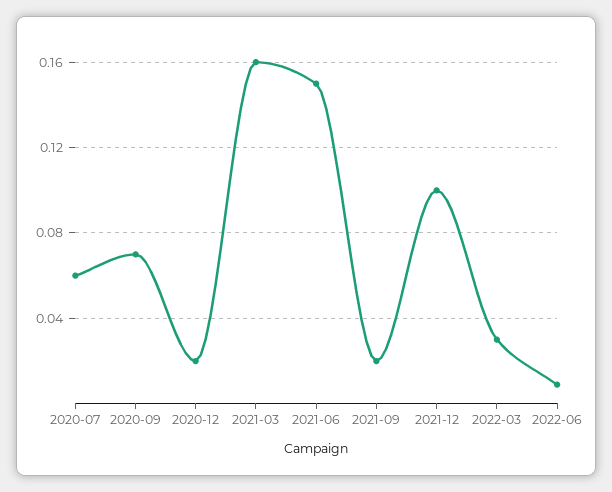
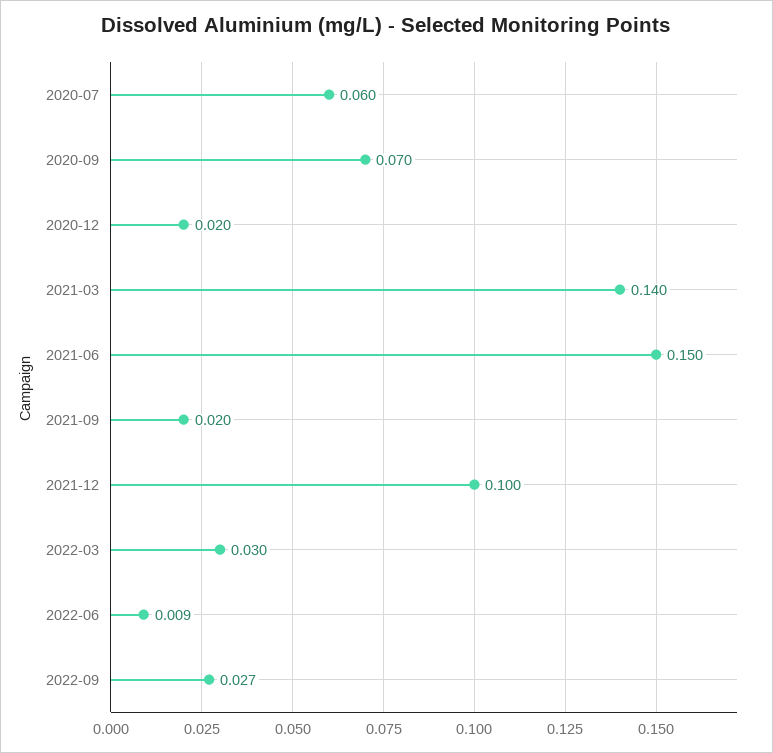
2021-03: 0.16 -> 0.14
2022-09: none -> 0.027

